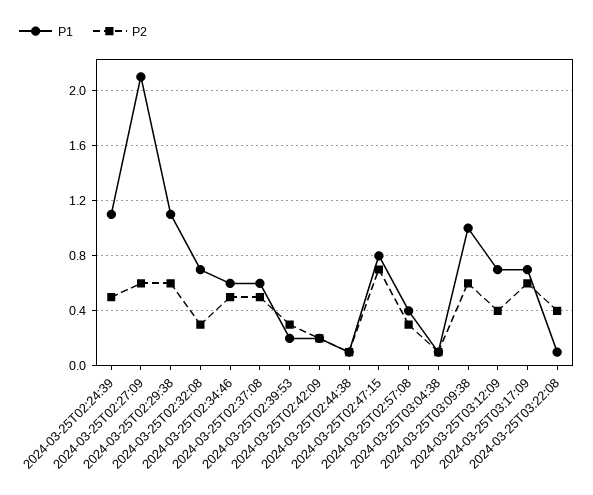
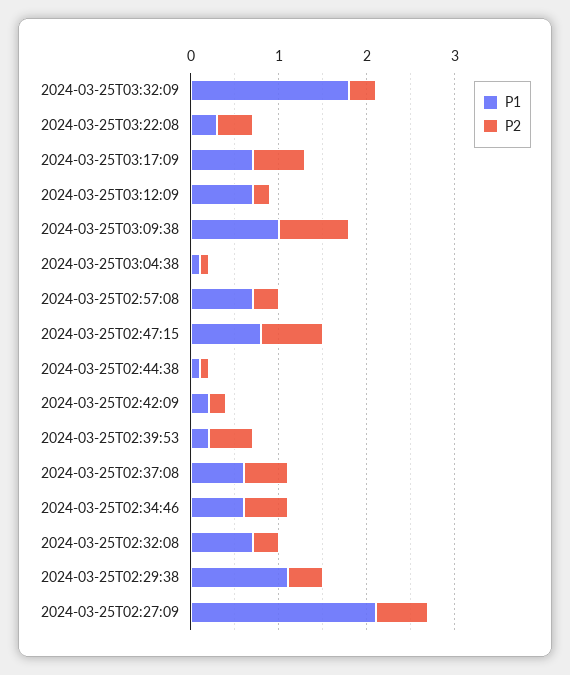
P1, 2024-03-25T02:24:39: 1.1 -> none
P2, 2024-03-25T02:24:39: 0.5 -> none
P2, 2024-03-25T02:29:38: 0.6 -> 0.4
P2, 2024-03-25T02:39:53: 0.3 -> 0.5
P1, 2024-03-25T02:57:08: 0.4 -> 0.7
P2, 2024-03-25T03:09:38: 0.6 -> 0.8
P2, 2024-03-25T03:12:09: 0.4 -> 0.2
P1, 2024-03-25T03:22:08: 0.1 -> 0.3
P1, 2024-03-25T03:32:09: none -> 1.8
P2, 2024-03-25T03:32:09: none -> 0.3

